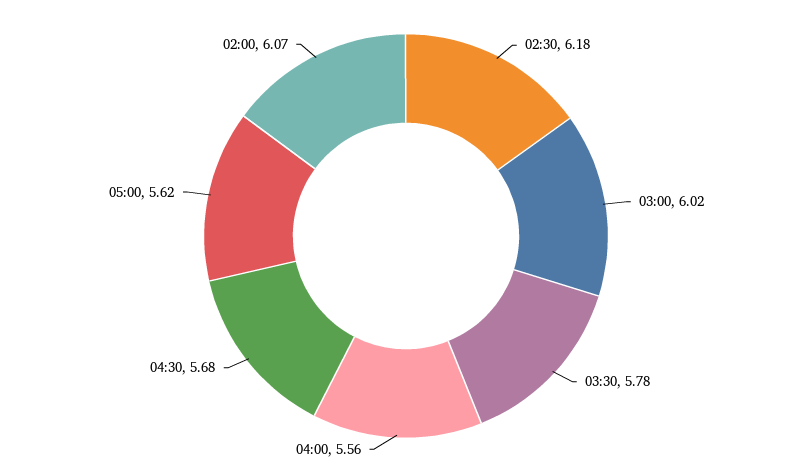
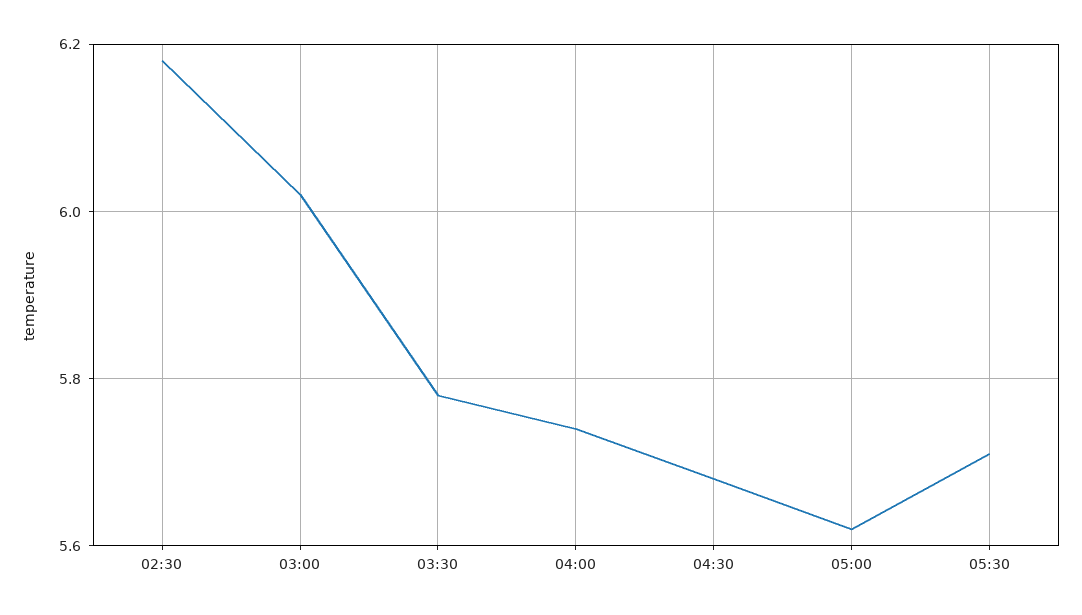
04:00: 5.56 -> 5.75
02:00: 6.07 -> none
05:30: none -> 5.7

